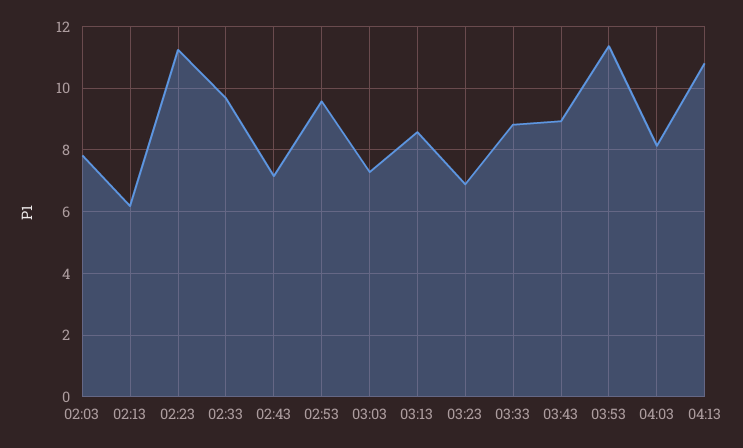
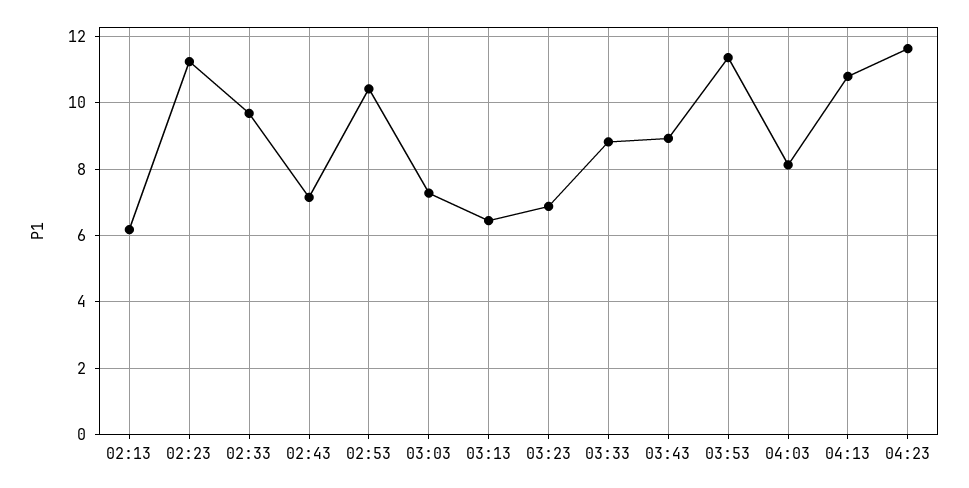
02:03: 7.8 -> none
02:53: 9.6 -> 10.4
03:13: 8.6 -> 6.4
04:23: none -> 11.6

